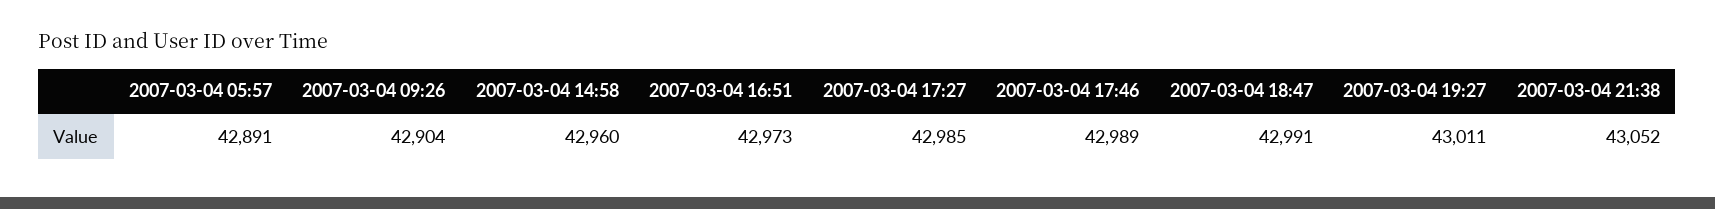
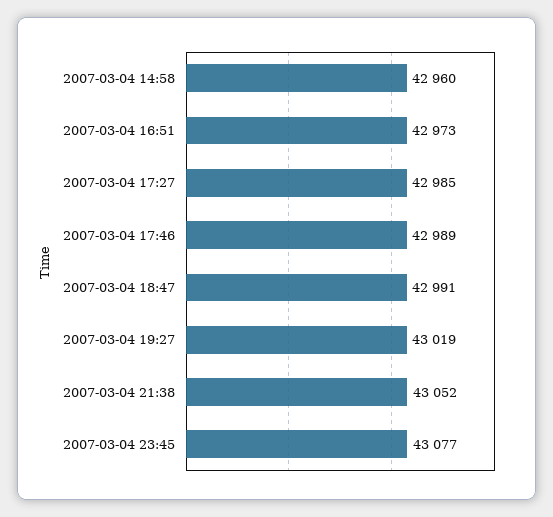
2007-03-04 05:57: 42891 -> none
2007-03-04 09:26: 42904 -> none
2007-03-04 19:27: 43011 -> 43019
2007-03-04 23:45: none -> 43077

